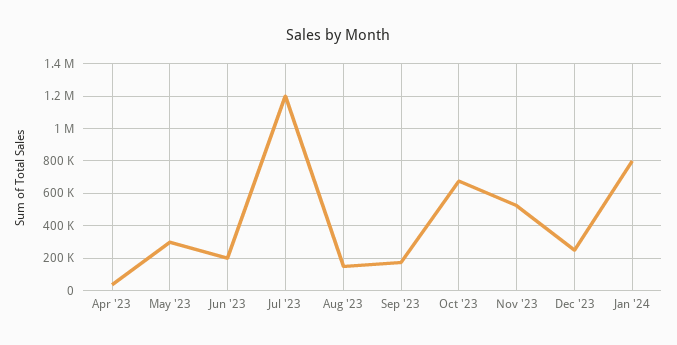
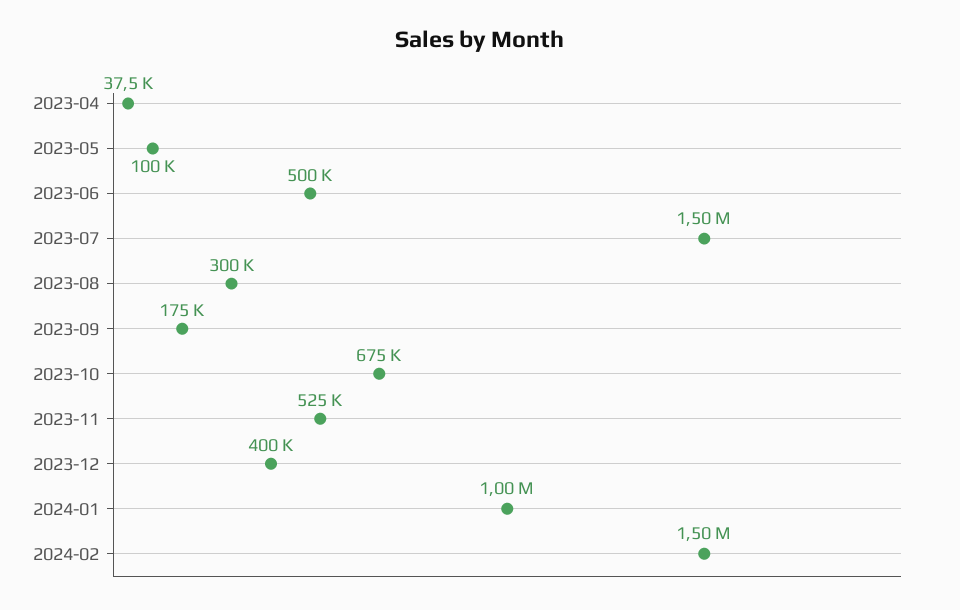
May '23: 300000 -> 100000
Jun '23: 200000 -> 500000
Jul '23: 1200000 -> 1500000
Aug '23: 150000 -> 300000
Dec '23: 250000 -> 400000
Jan '24: 800000 -> 1000000
2024-02: none -> 1500000

